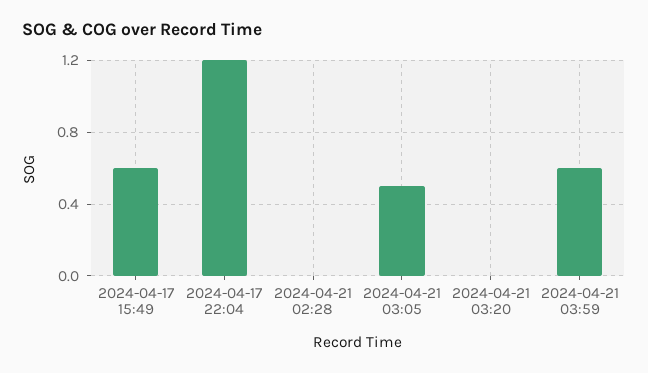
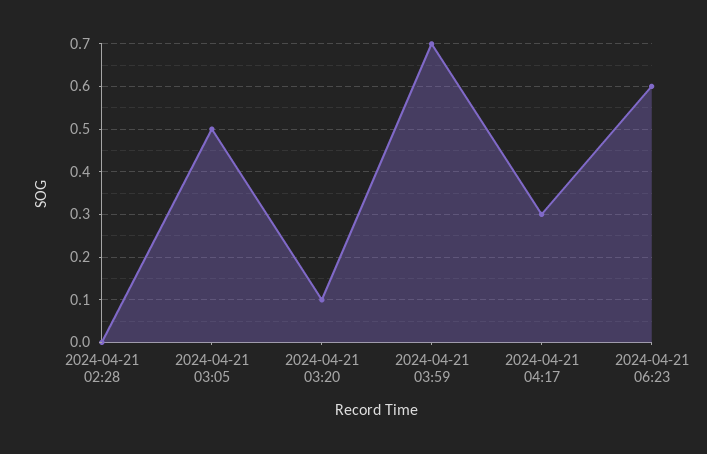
2024-04-17 15:49: 0.6 -> none
2024-04-17 22:04: 1.2 -> none
2024-04-21 03:20: 0 -> 0.1
2024-04-21 03:59: 0.6 -> 0.7
2024-04-21 04:17: none -> 0.3
2024-04-21 06:23: none -> 0.6

